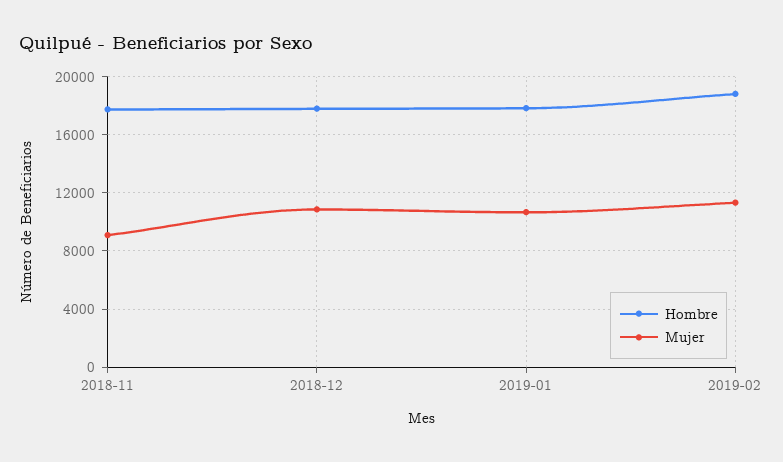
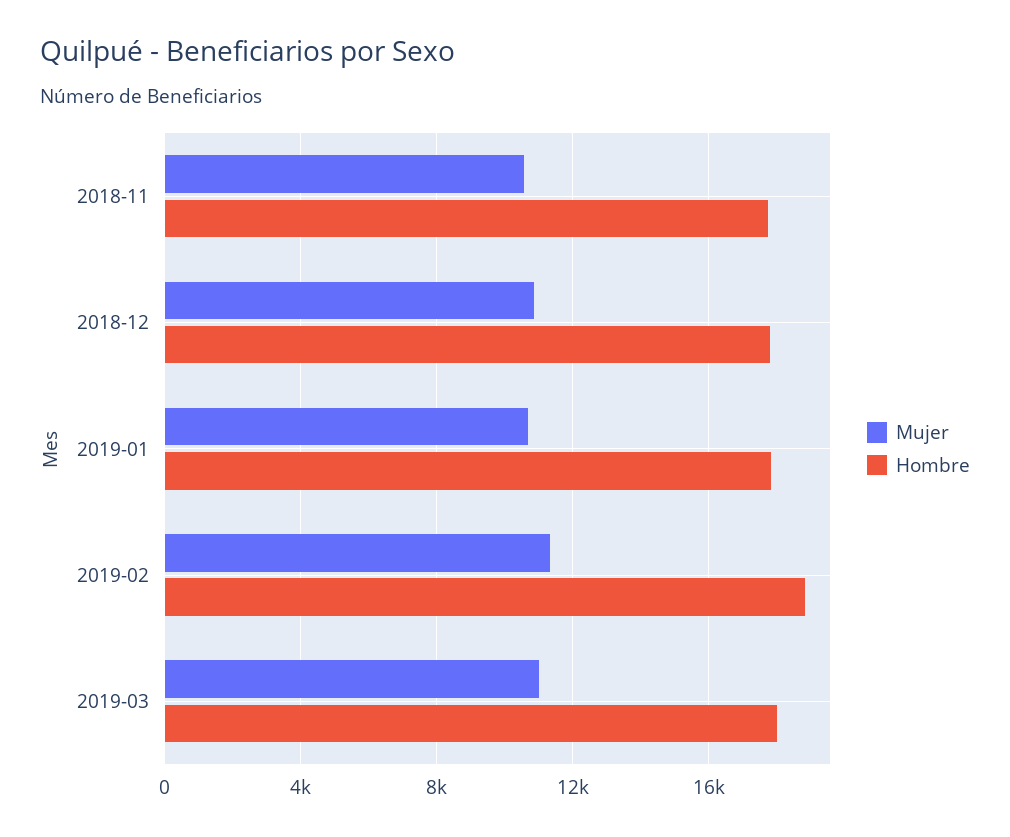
Mujer, 2018-11: 9000 -> 10500
Mujer, 2019-03: none -> 11000
Hombre, 2019-03: none -> 18000

